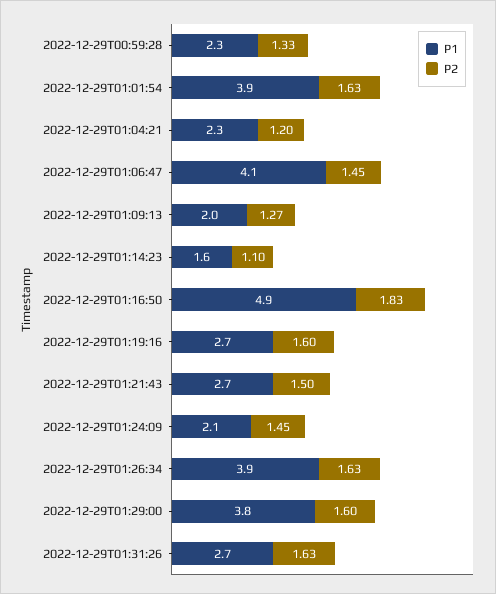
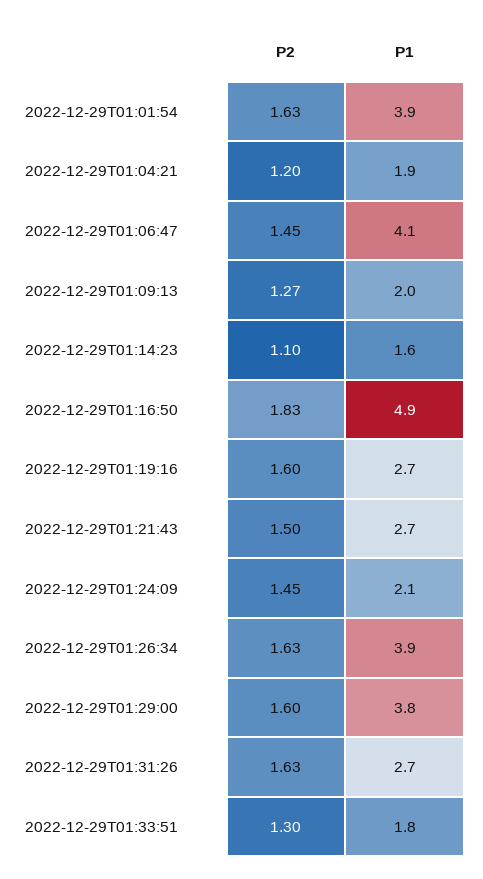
P1, 2022-12-29T00:59:28: 2.3 -> none
P2, 2022-12-29T00:59:28: 1.33 -> none
P1, 2022-12-29T01:04:21: 2.3 -> 1.9
P2, 2022-12-29T01:33:51: none -> 1.3
P1, 2022-12-29T01:33:51: none -> 1.8

